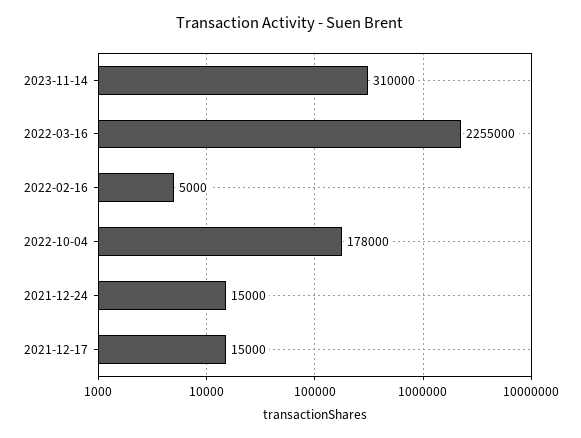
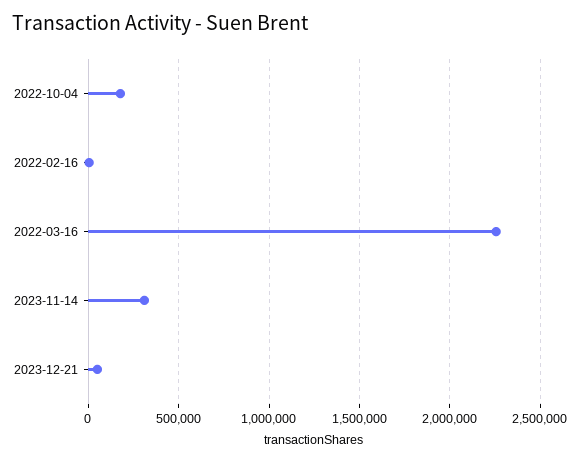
2021-12-24: 15000 -> none
2021-12-17: 15000 -> none
2023-12-21: none -> 50000

